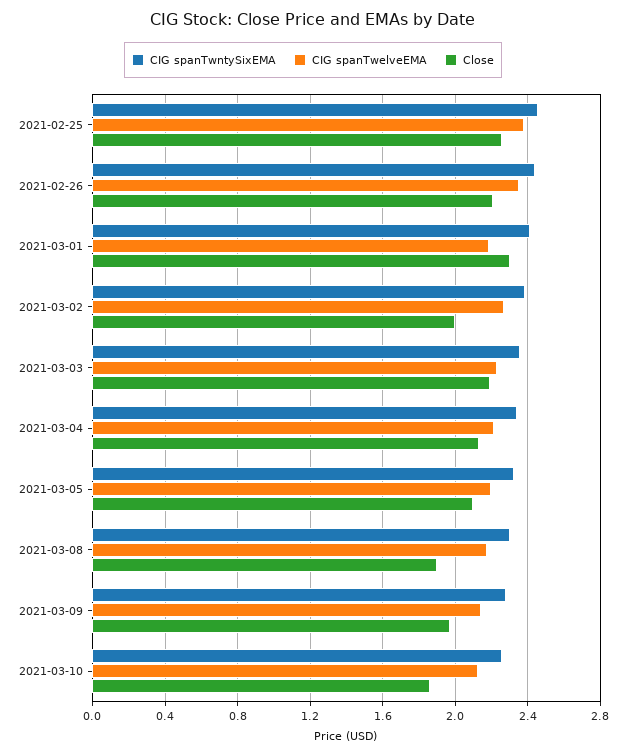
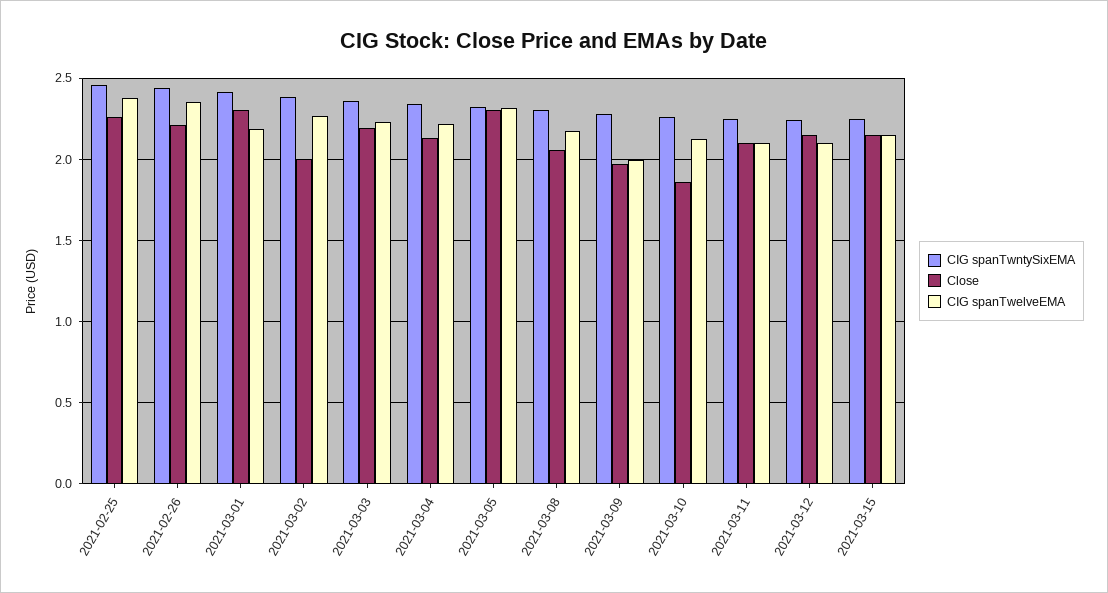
CIG spanTwelveEMA, 2021-03-05: 2.2 -> 2.3
Close, 2021-03-05: 2.1 -> 2.3
Close, 2021-03-08: 1.9 -> 2.05
CIG spanTwelveEMA, 2021-03-09: 2.15 -> 2
CIG spanTwntySixEMA, 2021-03-11: none -> 2.25
Close, 2021-03-11: none -> 2.1
CIG spanTwelveEMA, 2021-03-11: none -> 2.1
CIG spanTwntySixEMA, 2021-03-12: none -> 2.25
Close, 2021-03-12: none -> 2.15
CIG spanTwelveEMA, 2021-03-12: none -> 2.1
CIG spanTwntySixEMA, 2021-03-15: none -> 2.25
Close, 2021-03-15: none -> 2.15
CIG spanTwelveEMA, 2021-03-15: none -> 2.15

